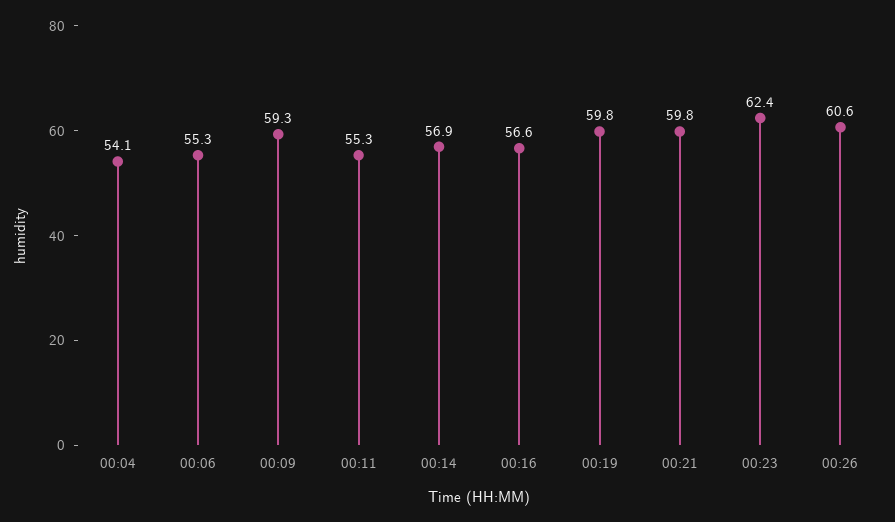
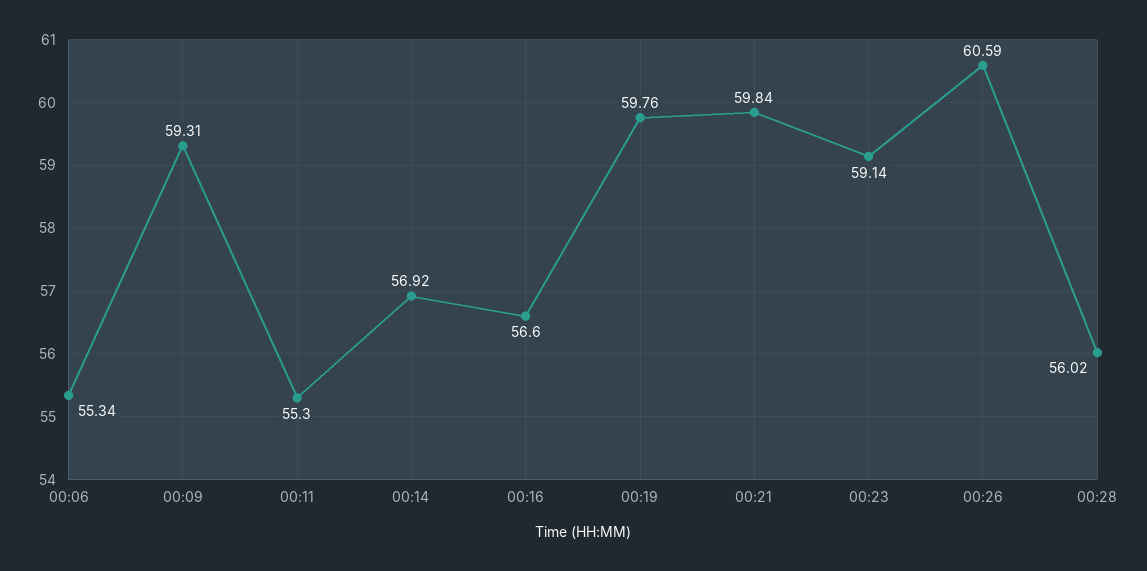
00:04: 54.1 -> none
00:23: 62.4 -> 59.14
00:28: none -> 56.02

